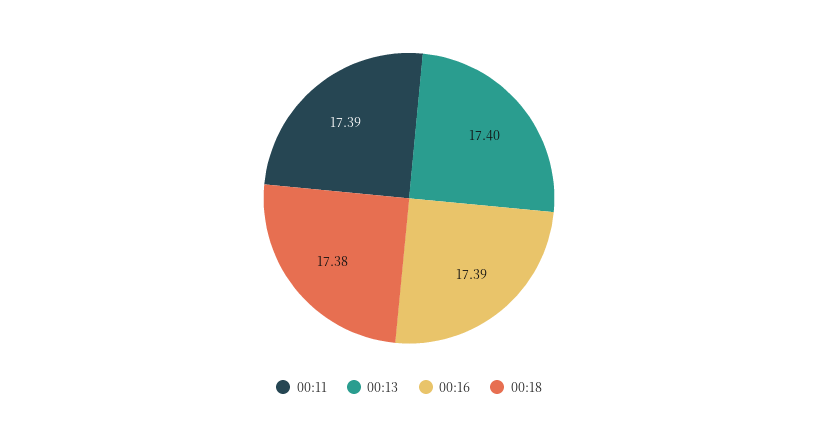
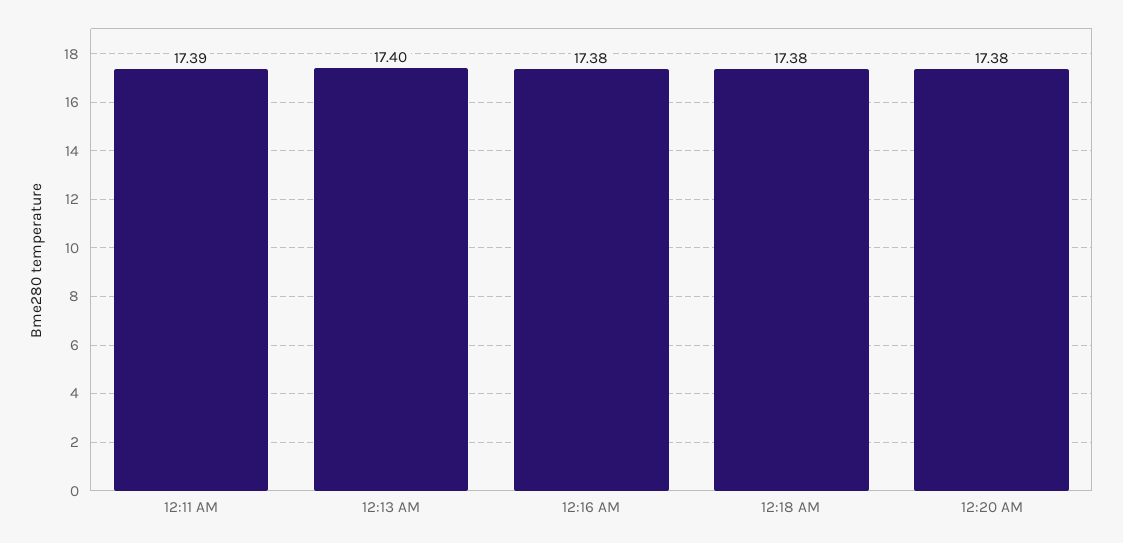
00:16: 17.39 -> 17.38
12:20 AM: none -> 17.38

